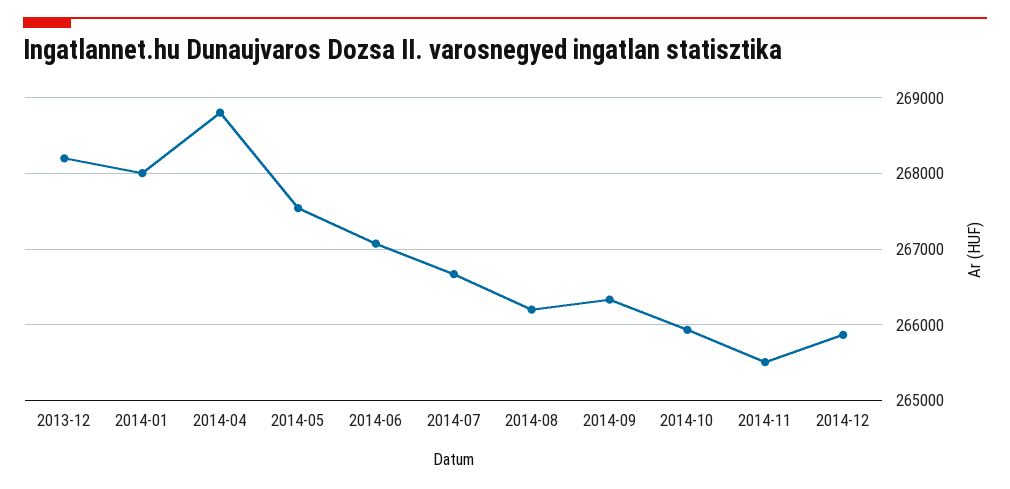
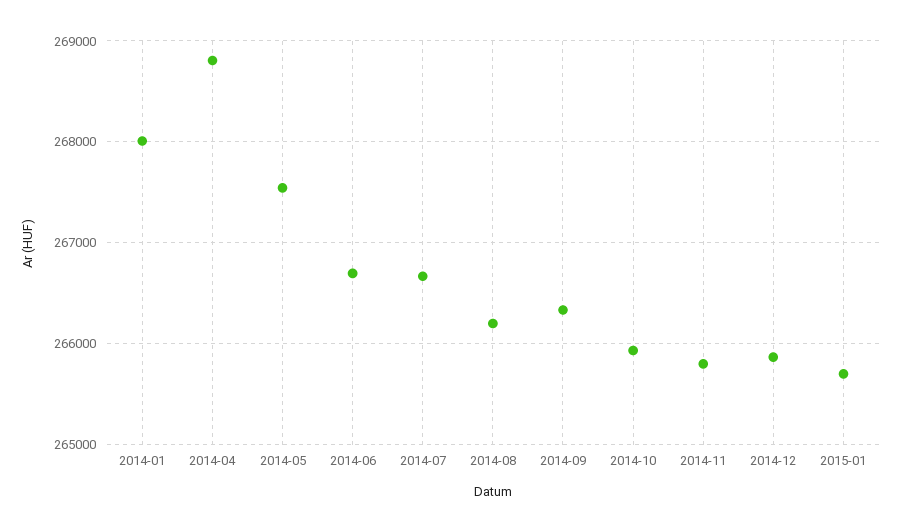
2013-12: 268200 -> none
2014-06: 267100 -> 266700
2014-11: 265500 -> 265800
2015-01: none -> 265700

